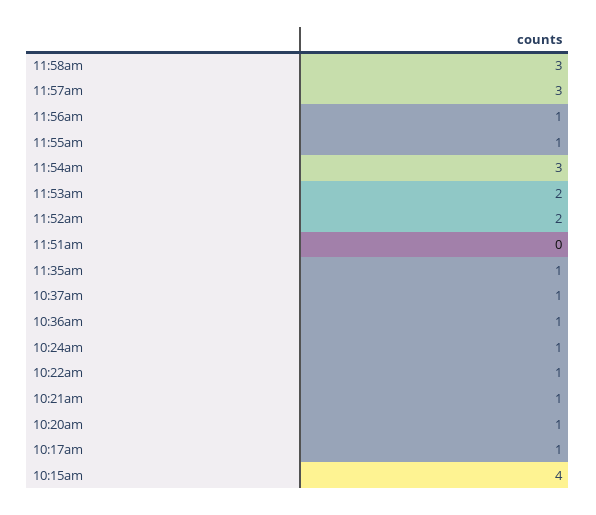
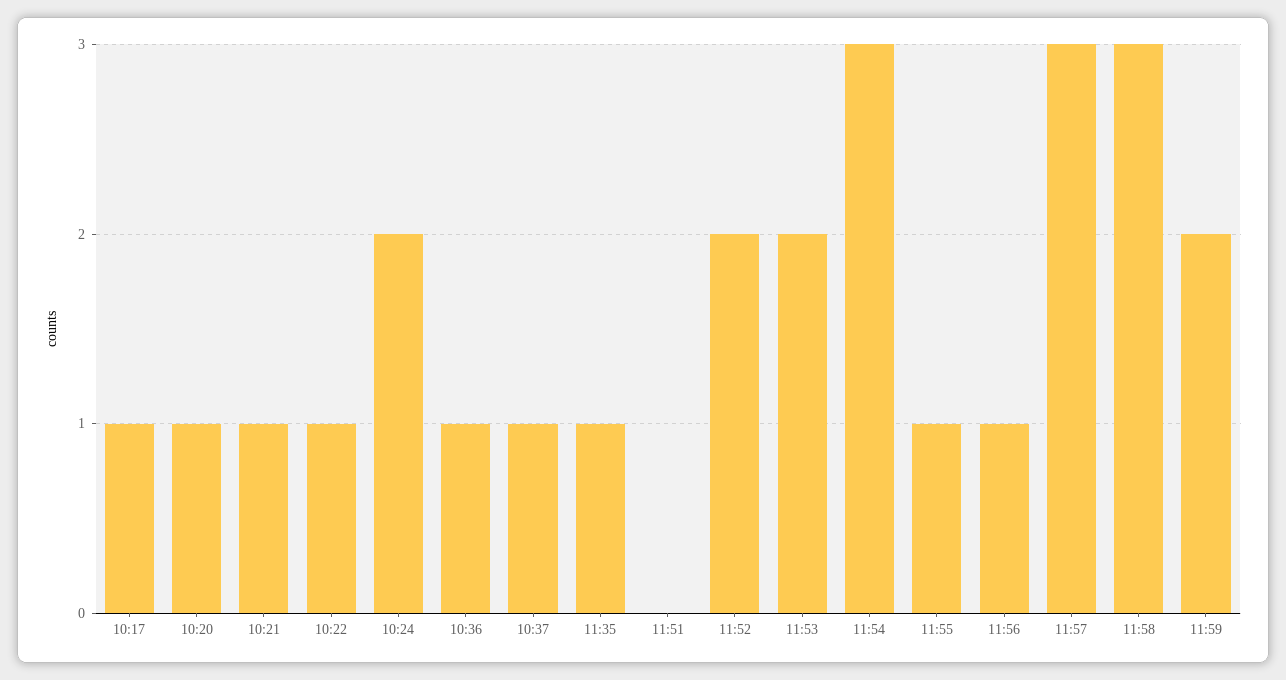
10:24am: 1 -> 2
10:15am: 4 -> none
11:59: none -> 2

